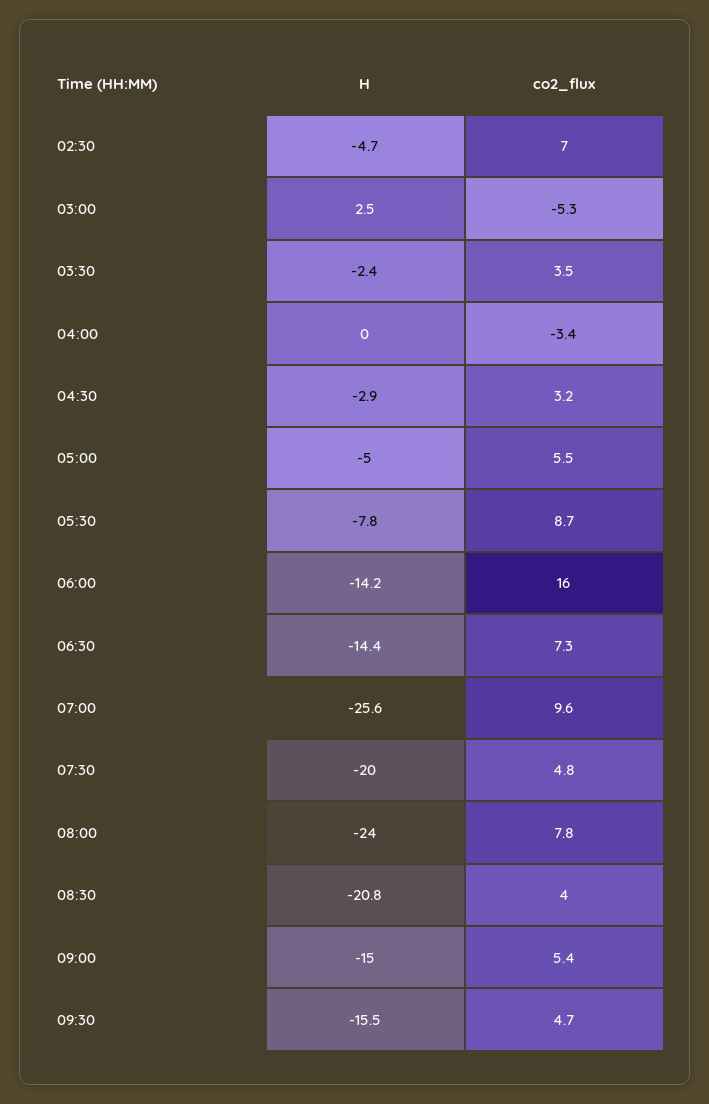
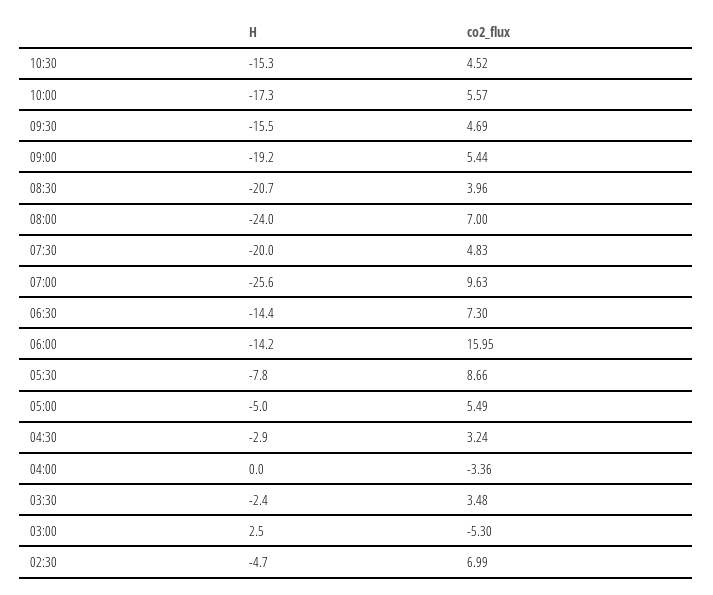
co2_flux, 08:00: 7.8 -> 7
H, 08:30: -20.8 -> -20.7
H, 09:00: -15 -> -19.2
H, 10:30: none -> -15.3
co2_flux, 10:30: none -> 4.52
H, 10:00: none -> -17.3
co2_flux, 10:00: none -> 5.57

